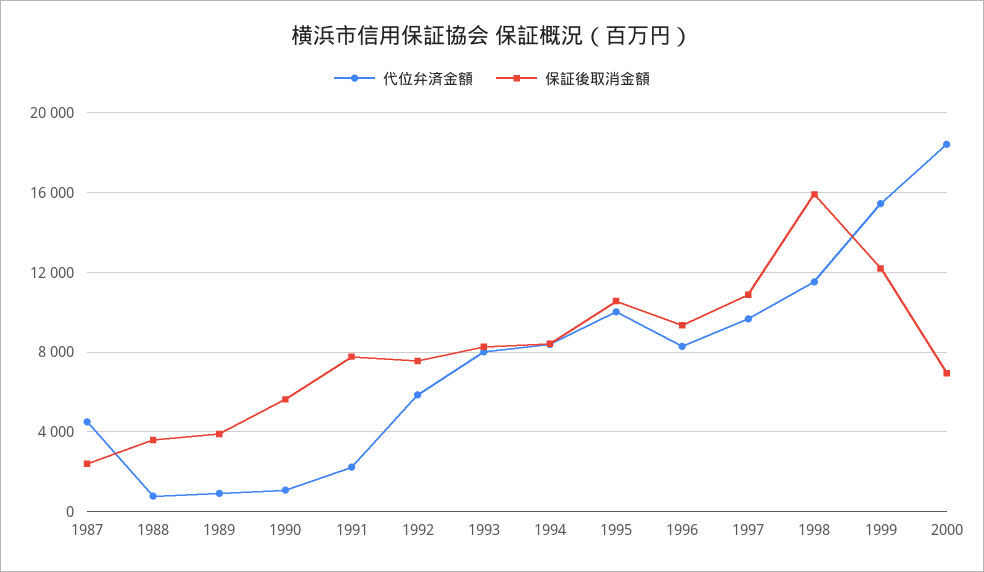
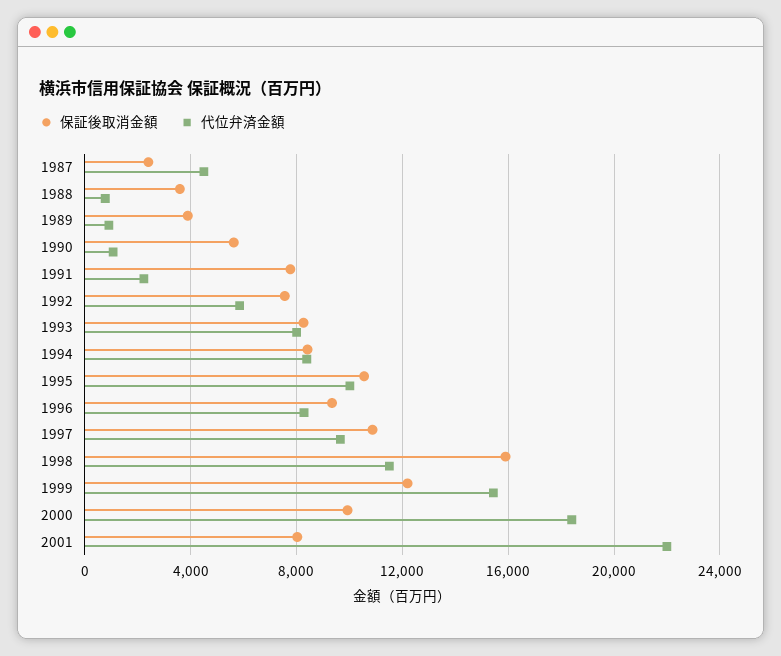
保証後取消金額, 2000: 7000 -> 10000
保証後取消金額, 2001: none -> 8000
代位弁済金額, 2001: none -> 22000

